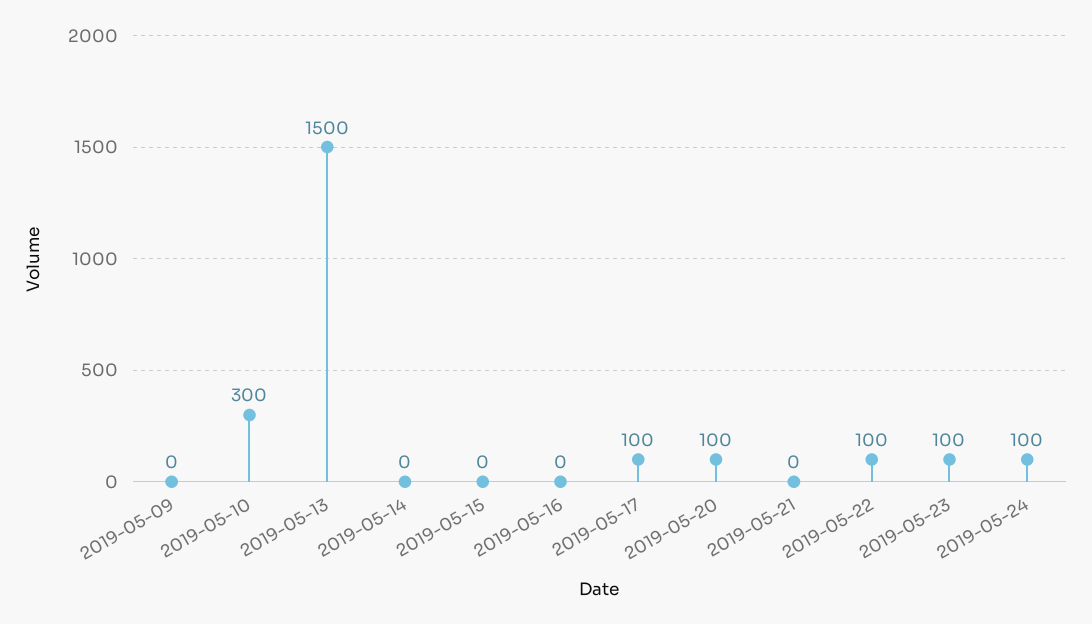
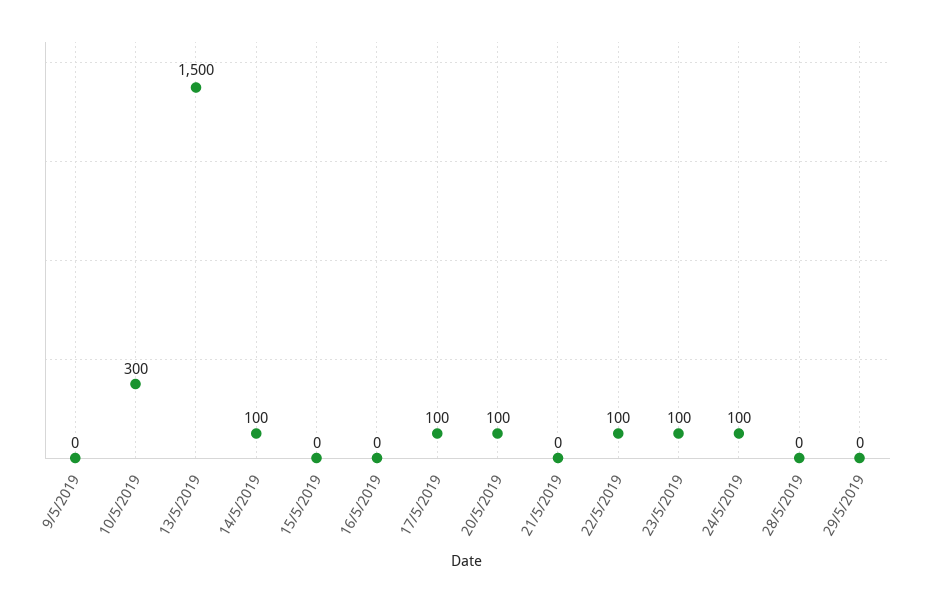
2019-05-14: 0 -> 100
28/5/2019: none -> 0
29/5/2019: none -> 0

